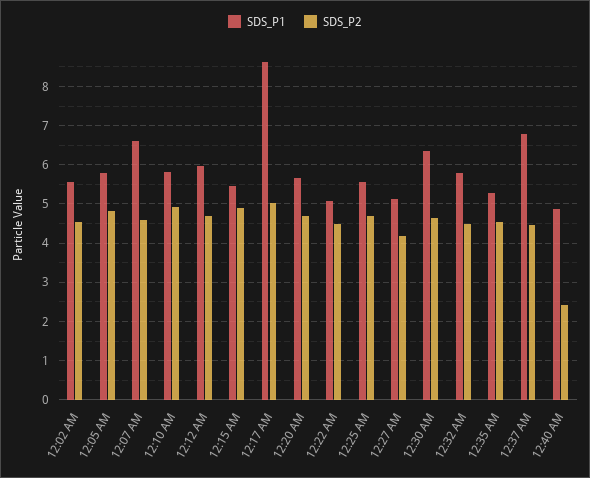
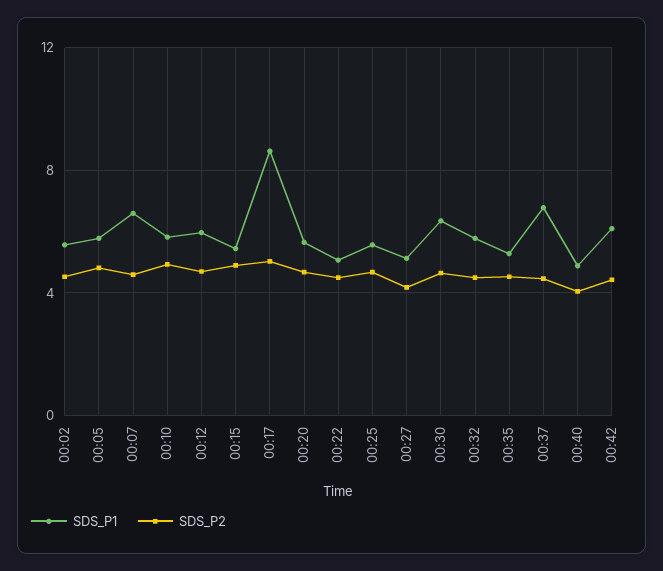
SDS_P2, 12:40 AM: 2.4 -> 4
SDS_P1, 00:42: none -> 6
SDS_P2, 00:42: none -> 4.5

